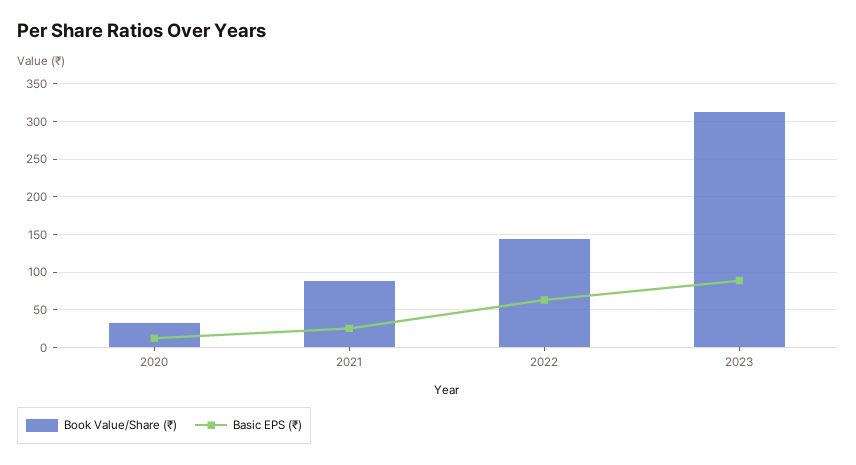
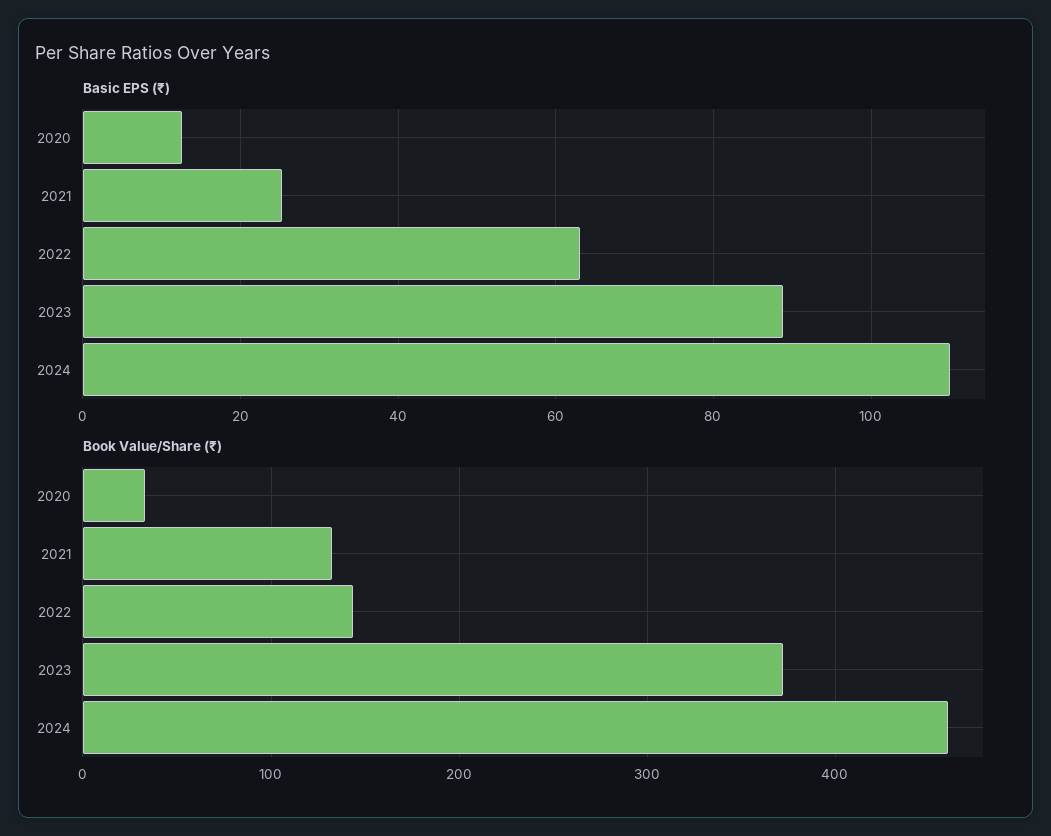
Book Value/Share (₹), 2021: 90 -> 130
Book Value/Share (₹), 2023: 310 -> 370
Basic EPS (₹), 2024: none -> 110
Book Value/Share (₹), 2024: none -> 460

